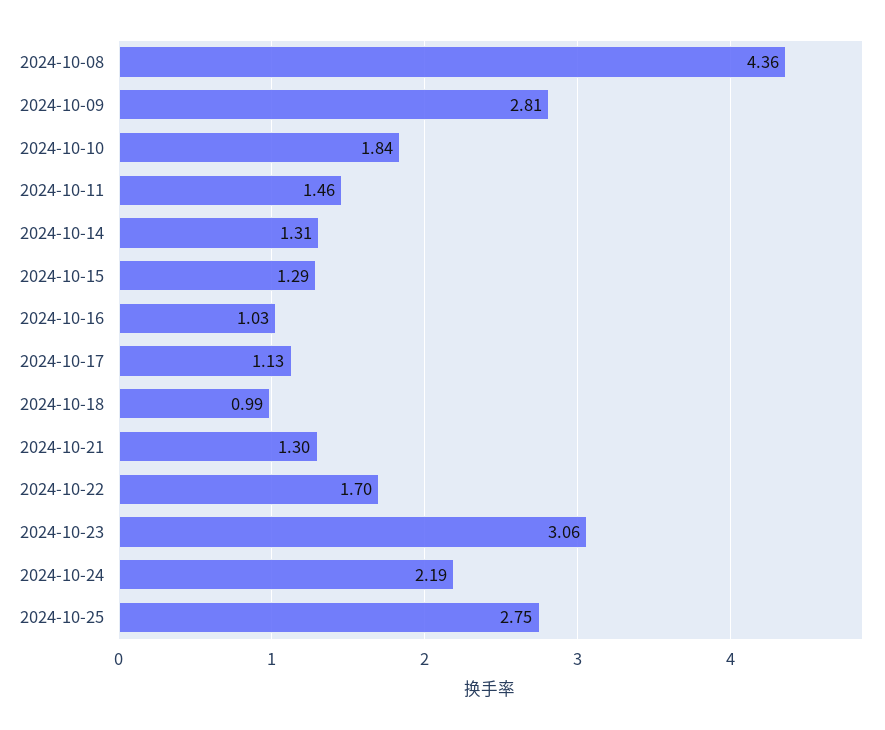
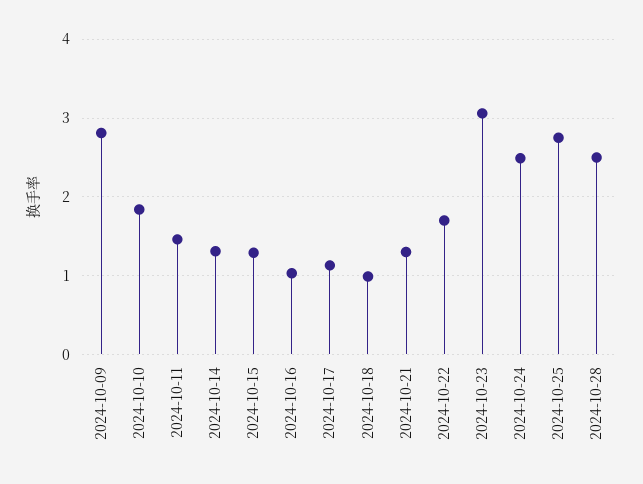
2024-10-08: 4.36 -> none
2024-10-24: 2.19 -> 2.5
2024-10-28: none -> 2.5

